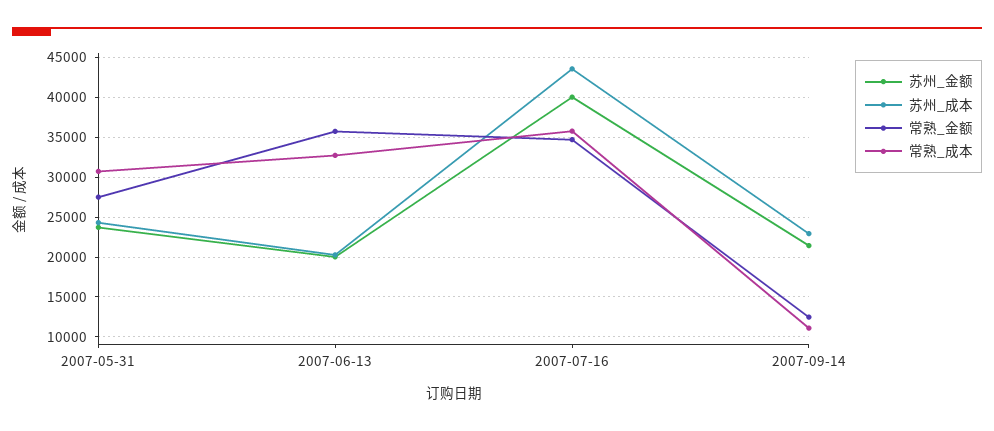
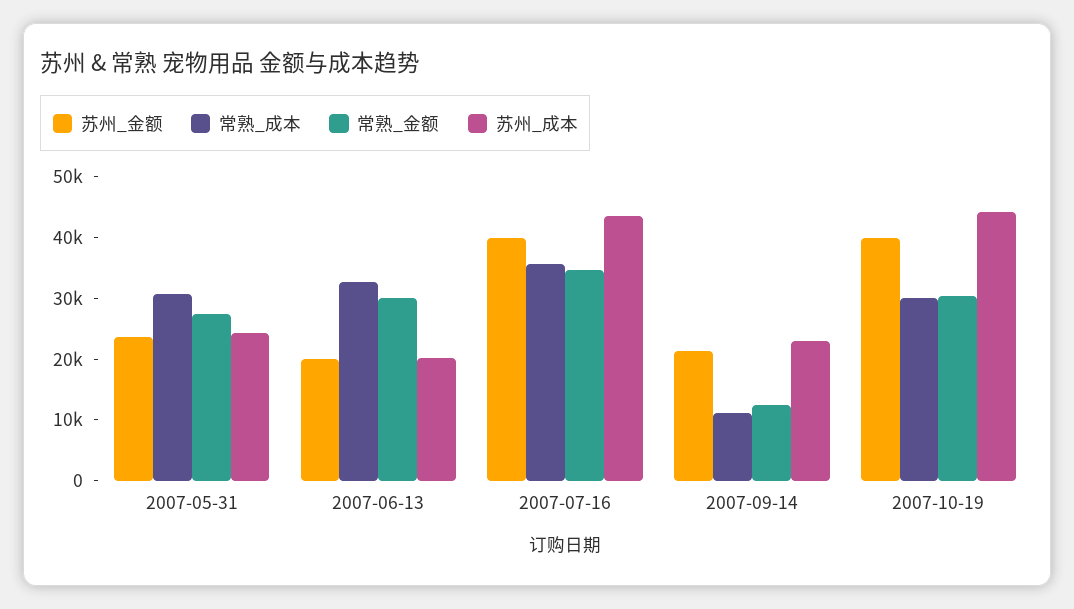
常熟_金额, 2007-06-13: 36000 -> 30000
苏州_金额, 2007-10-19: none -> 40000
常熟_成本, 2007-10-19: none -> 30000
常熟_金额, 2007-10-19: none -> 30000
苏州_成本, 2007-10-19: none -> 44000

